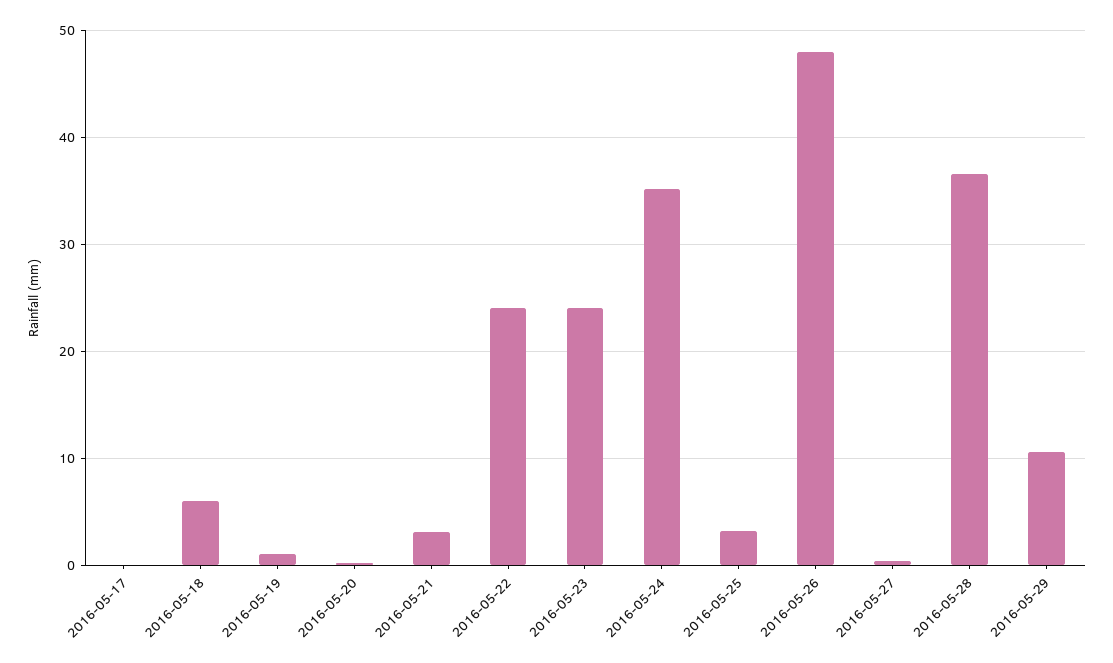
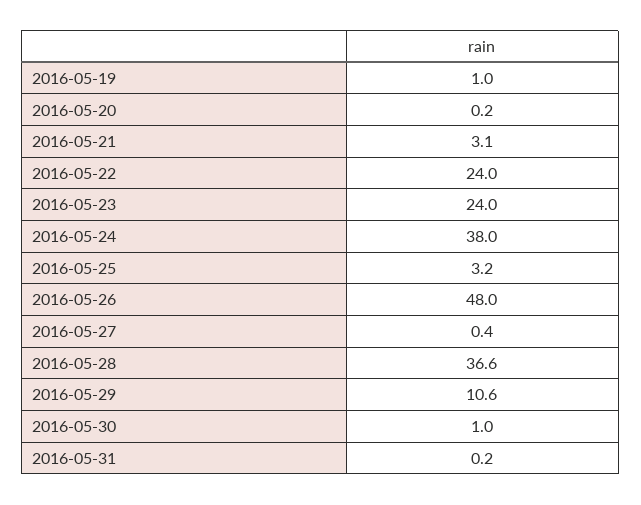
2016-05-17: 0 -> none
2016-05-18: 6 -> none
2016-05-24: 35 -> 38
2016-05-30: none -> 1
2016-05-31: none -> 0.2

